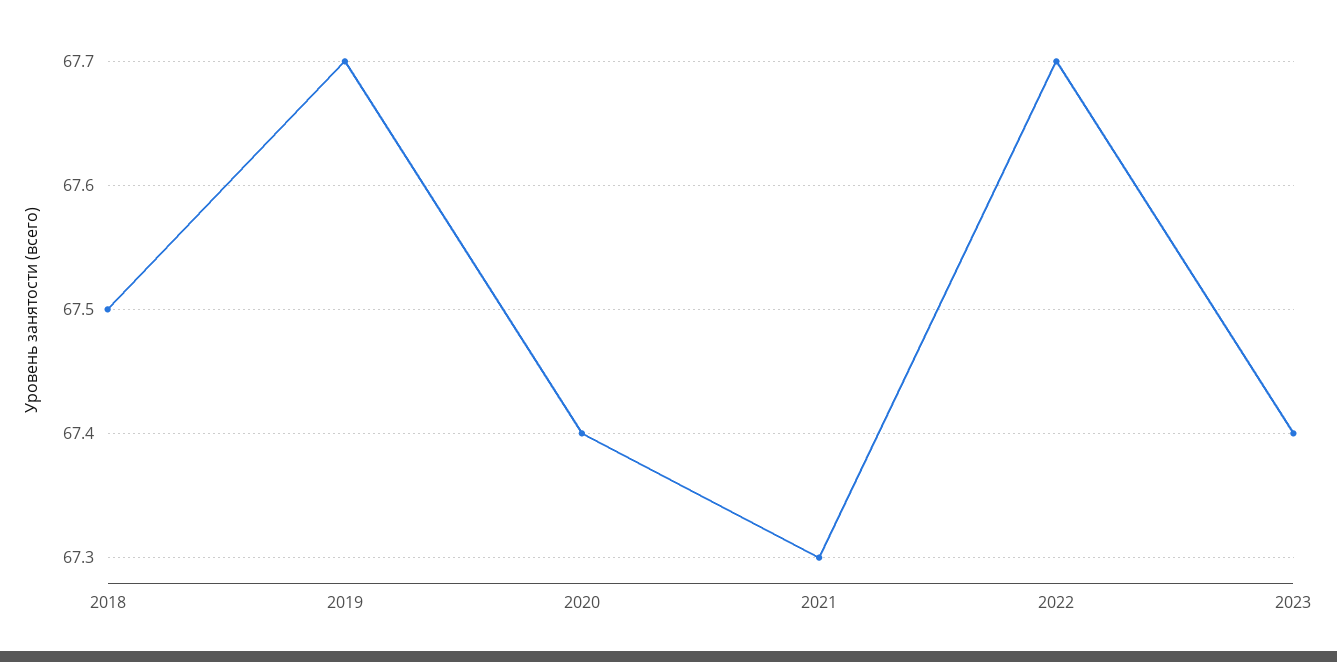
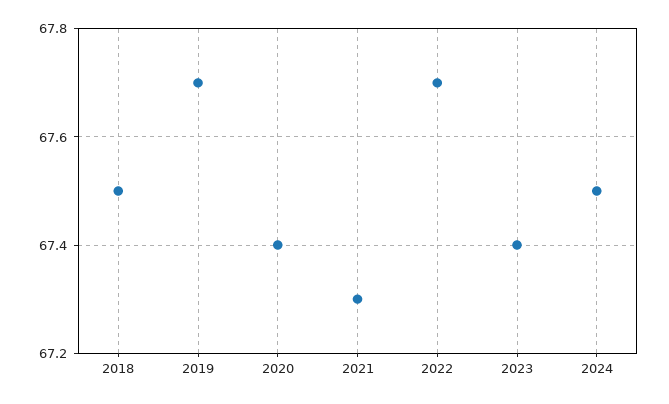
2024: none -> 67.5

